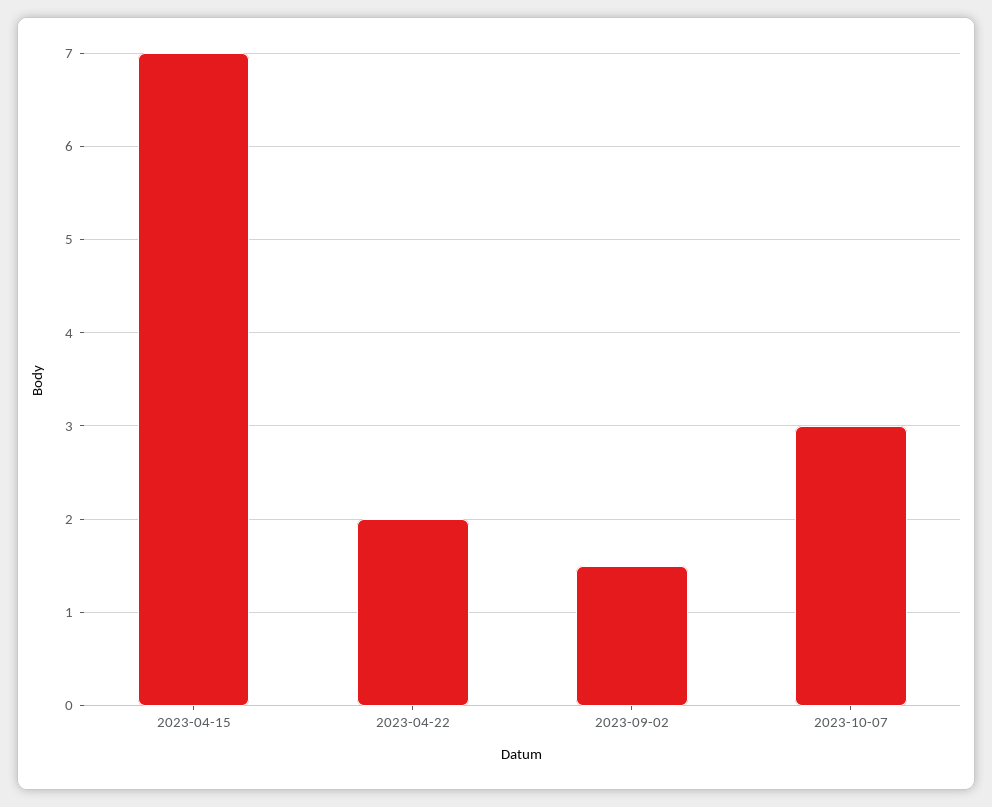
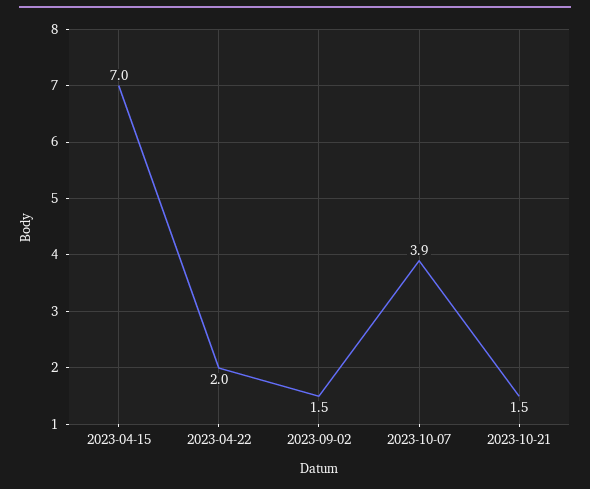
2023-10-07: 3 -> 3.9
2023-10-21: none -> 1.5

